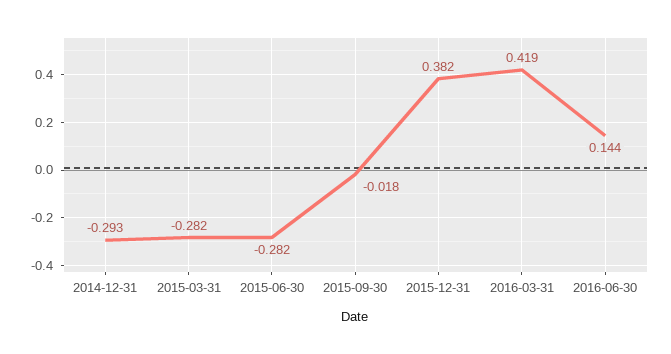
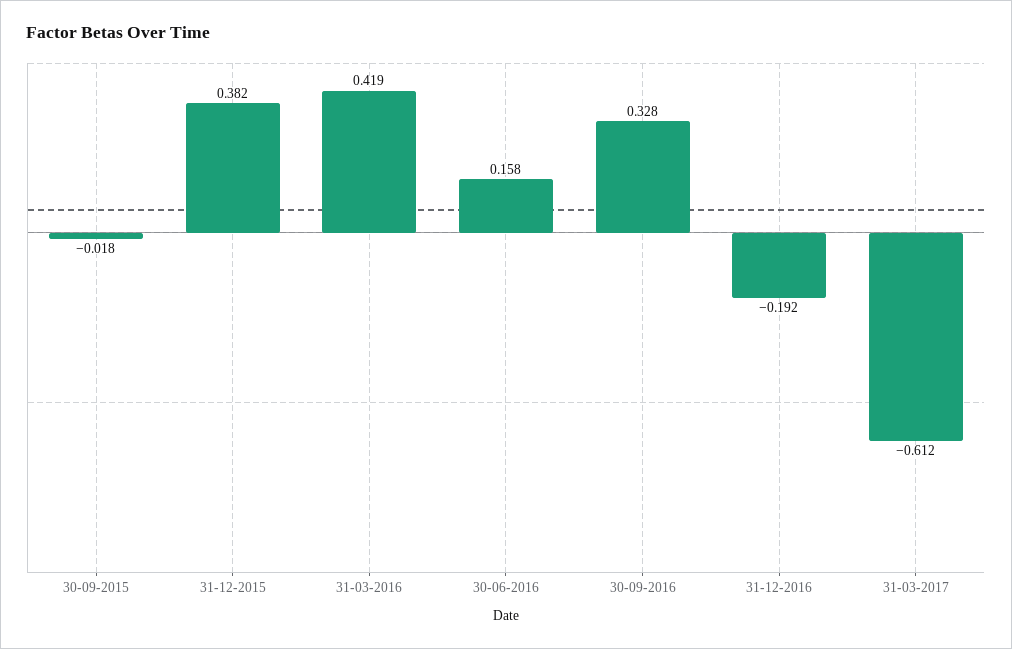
2014-12-31: -0.293 -> none
2015-03-31: -0.282 -> none
2015-06-30: -0.282 -> none
2016-06-30: 0.144 -> 0.158
30-09-2016: none -> 0.328
31-12-2016: none -> -0.192
31-03-2017: none -> -0.612

